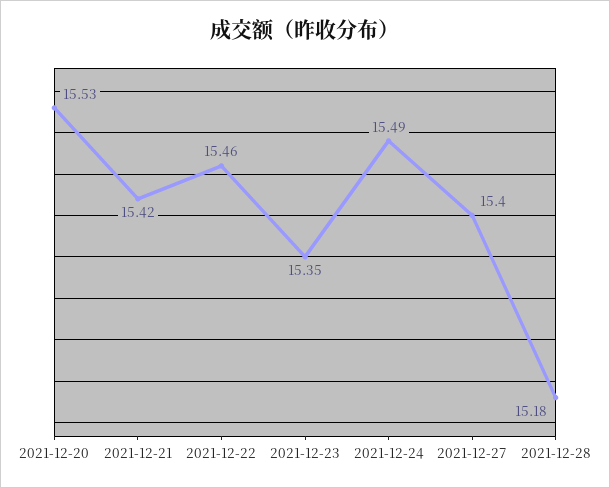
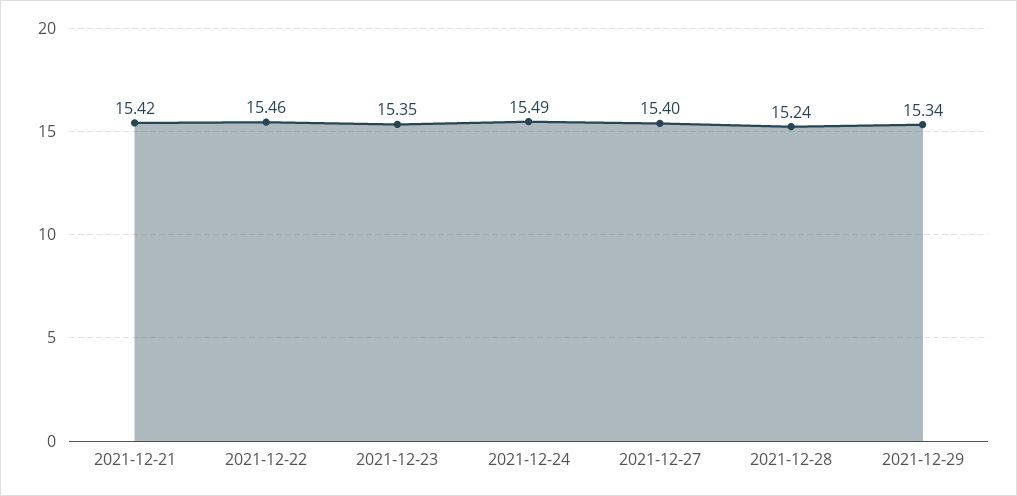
2021-12-20: 15.53 -> none
2021-12-28: 15.18 -> 15.24
2021-12-29: none -> 15.34

